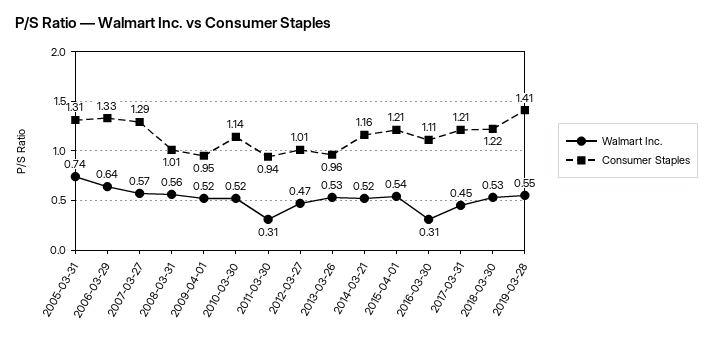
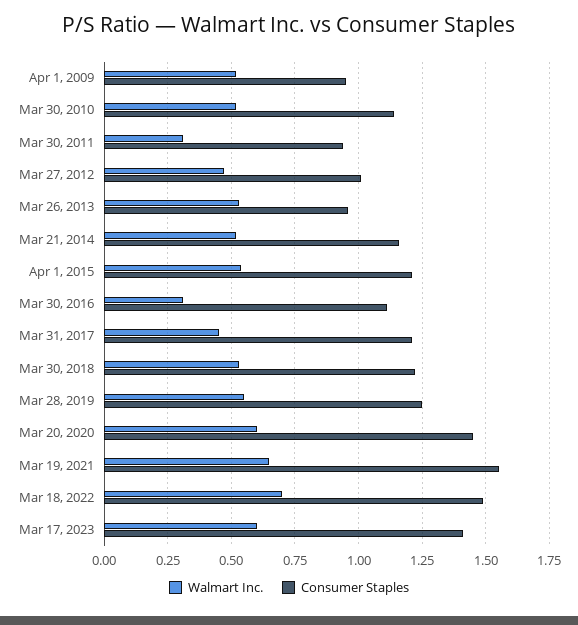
Walmart Inc., 2005-03-31: 0.74 -> none
Consumer Staples, 2005-03-31: 1.31 -> none
Walmart Inc., 2006-03-29: 0.64 -> none
Consumer Staples, 2006-03-29: 1.33 -> none
Walmart Inc., 2007-03-27: 0.57 -> none
Consumer Staples, 2007-03-27: 1.29 -> none
Walmart Inc., 2008-03-31: 0.56 -> none
Consumer Staples, 2008-03-31: 1.01 -> none
Consumer Staples, 2019-03-28: 1.41 -> 1.25
Walmart Inc., Mar 20, 2020: none -> 0.6
Consumer Staples, Mar 20, 2020: none -> 1.45
Walmart Inc., Mar 19, 2021: none -> 0.65
Consumer Staples, Mar 19, 2021: none -> 1.55
Walmart Inc., Mar 18, 2022: none -> 0.7
Consumer Staples, Mar 18, 2022: none -> 1.5
Walmart Inc., Mar 17, 2023: none -> 0.6
Consumer Staples, Mar 17, 2023: none -> 1.4

